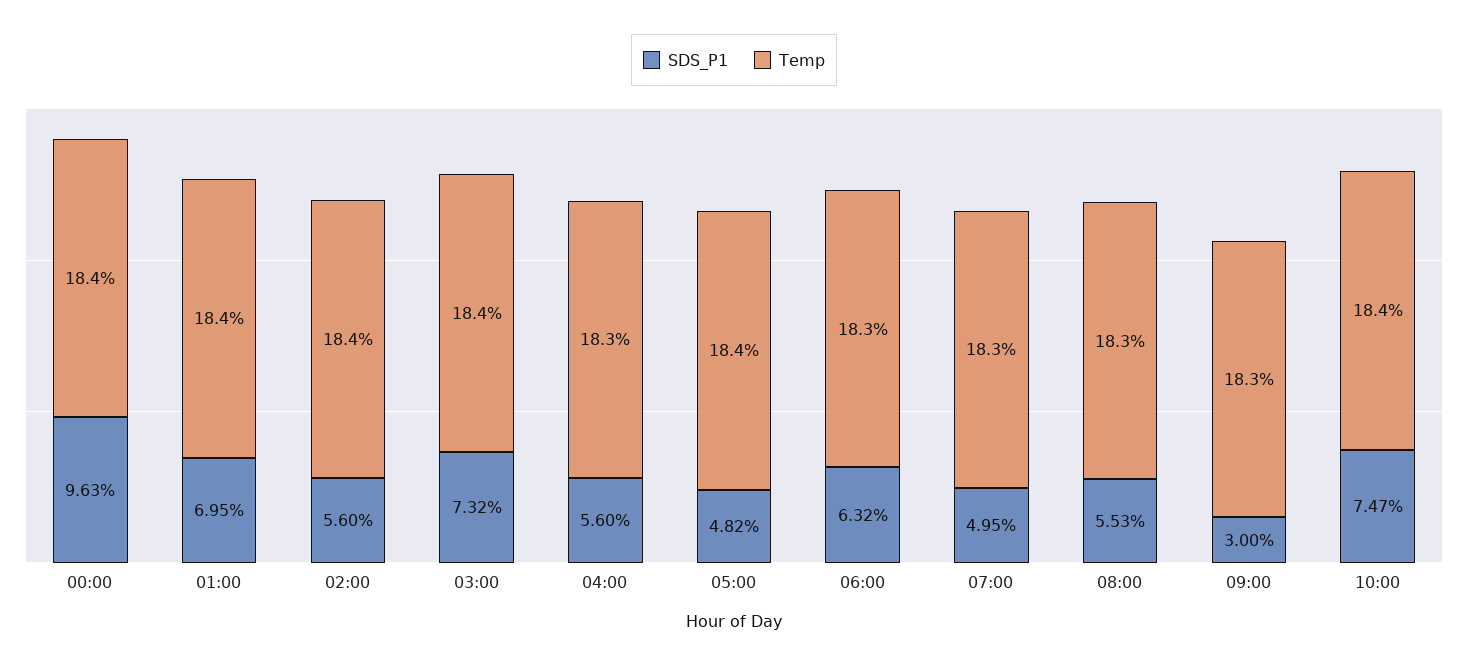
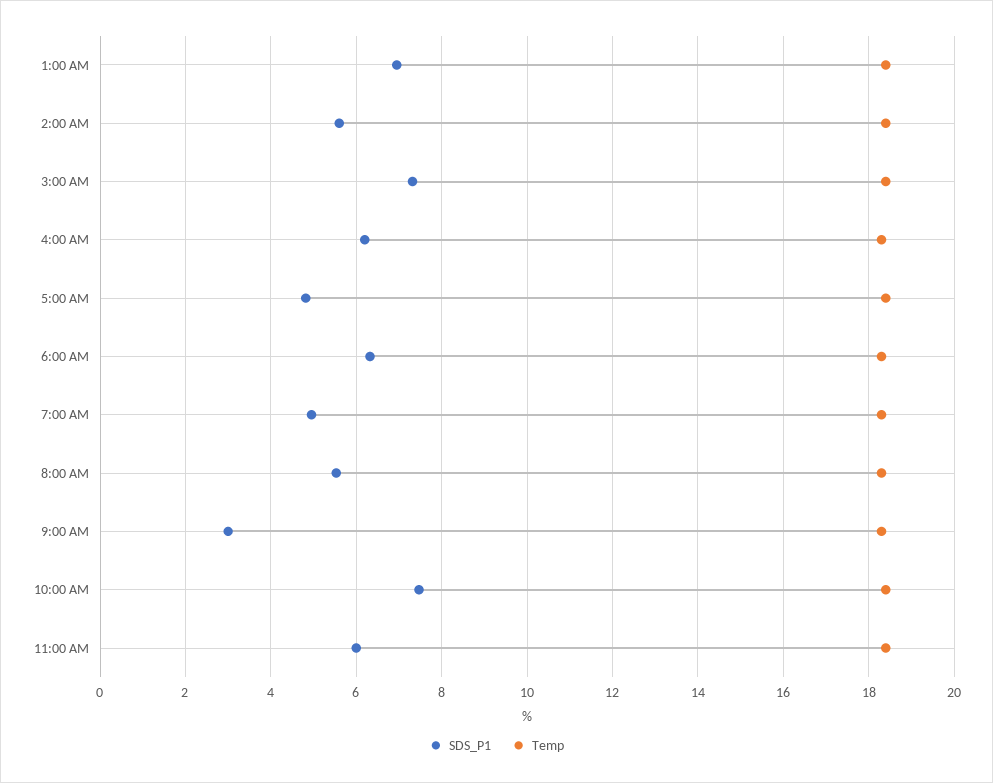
SDS_P1, 00:00: 9.63 -> none
Temp, 00:00: 18.4 -> none
SDS_P1, 04:00: 5.6 -> 6.2
SDS_P1, 11:00 AM: none -> 6
Temp, 11:00 AM: none -> 18.4

